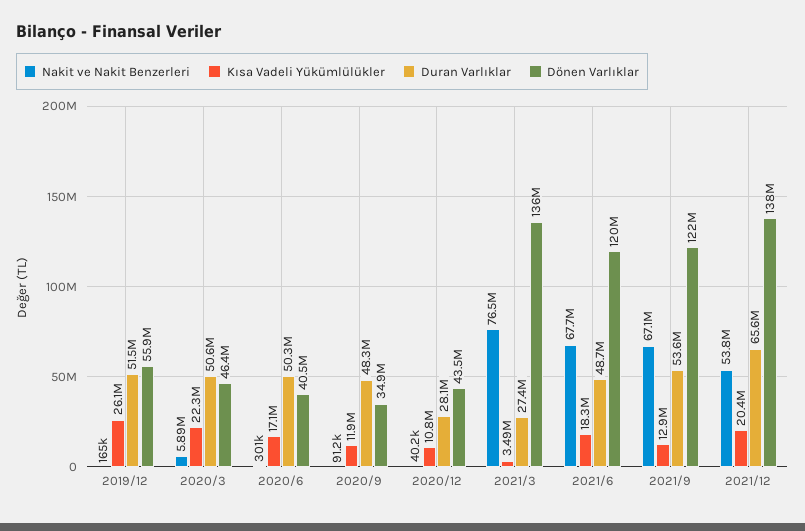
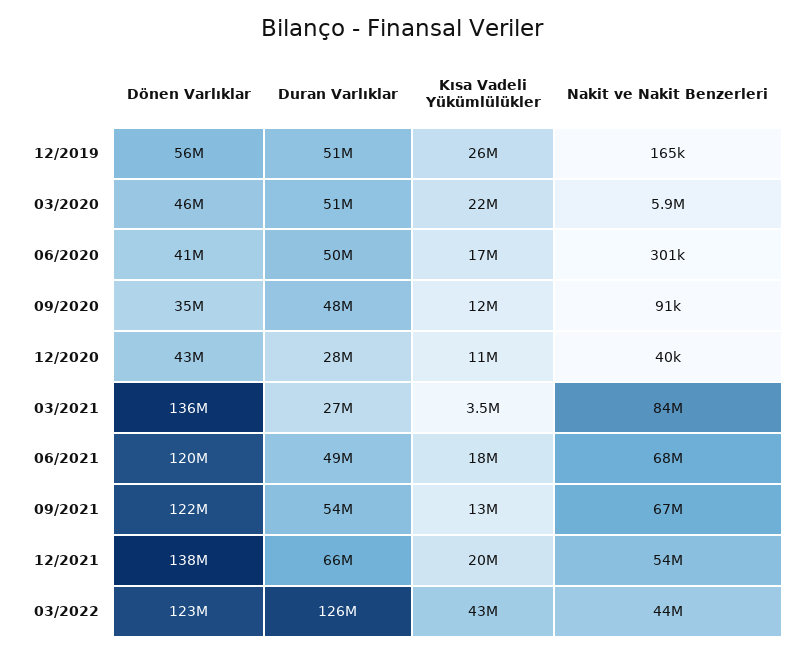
Nakit ve Nakit Benzerleri, 2021/3: 76500000 -> 84000000
Dönen Varlıklar, 03/2022: none -> 123000000
Duran Varlıklar, 03/2022: none -> 126000000
Kısa Vadeli Yükümlülükler, 03/2022: none -> 43000000
Nakit ve Nakit Benzerleri, 03/2022: none -> 44000000

